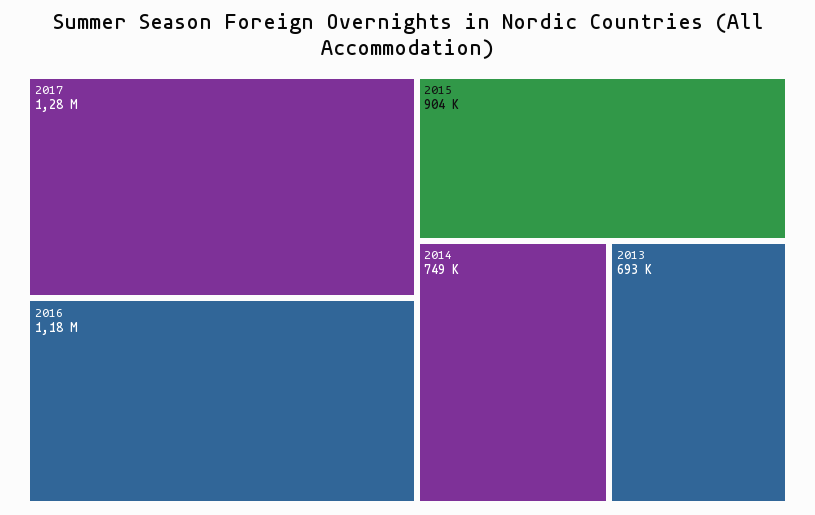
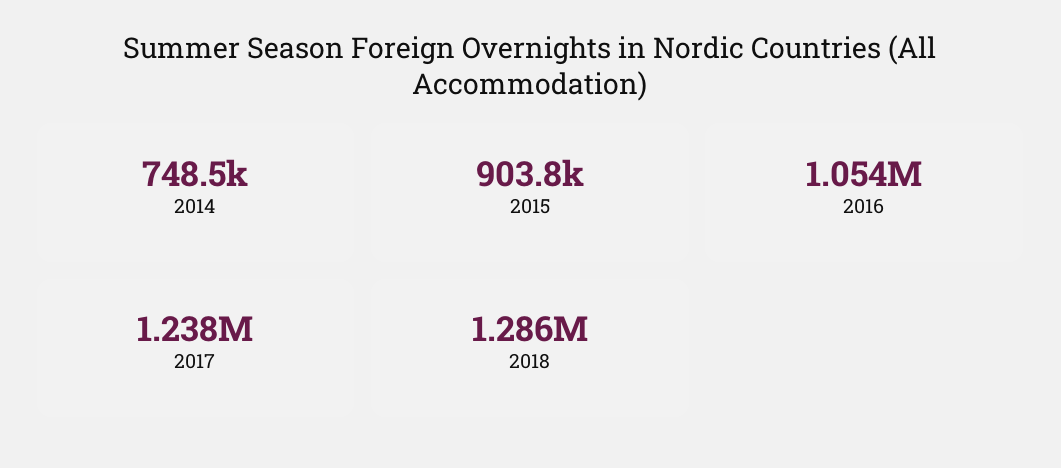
2017: 1280000 -> 1238000
2016: 1180000 -> 1054000
2013: 693000 -> none
2018: none -> 1286000

